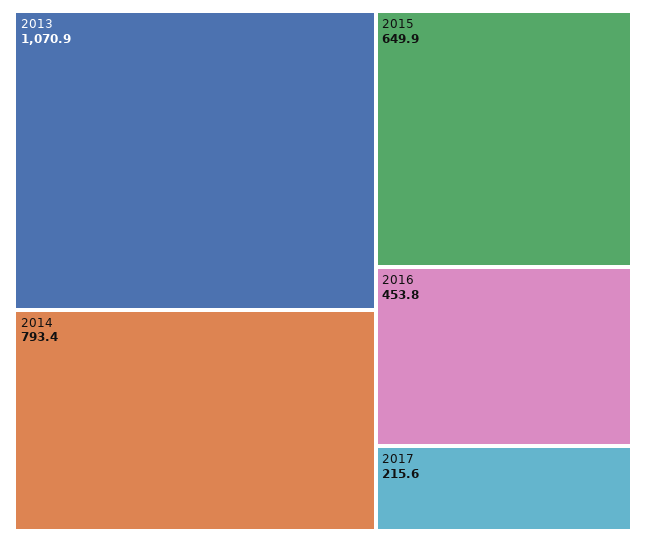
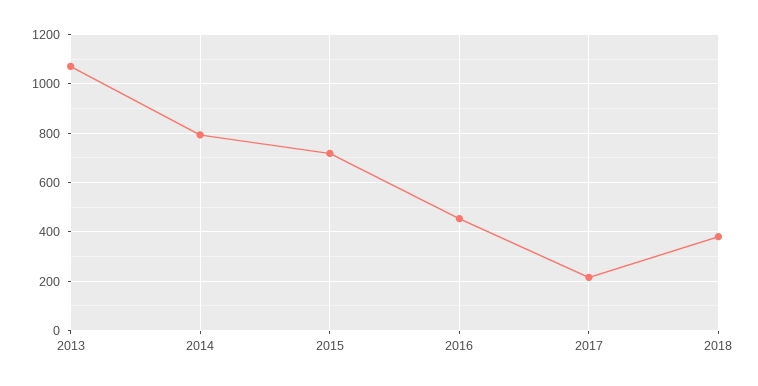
2015: 649.9 -> 725
2018: none -> 375

